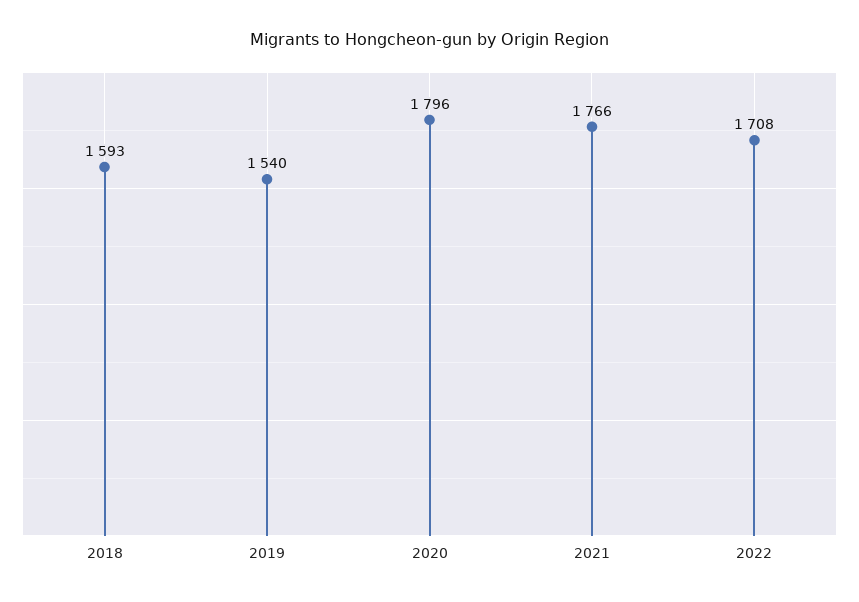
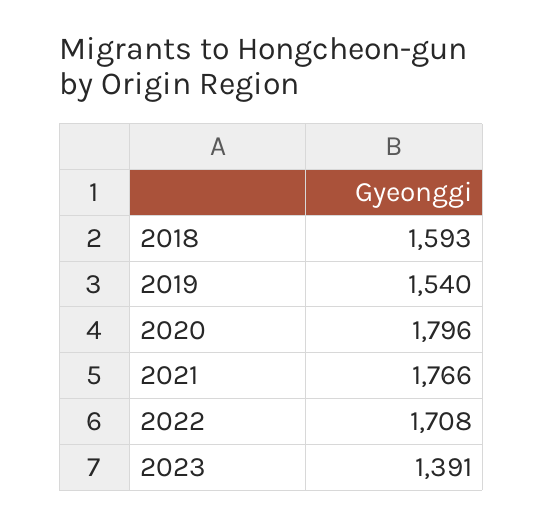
2023: none -> 1391

